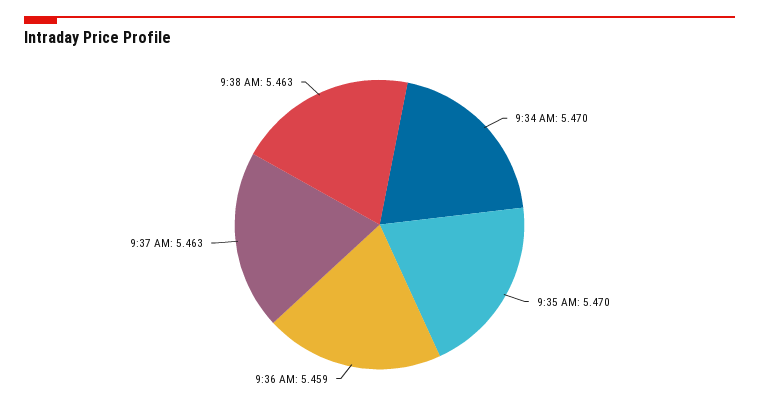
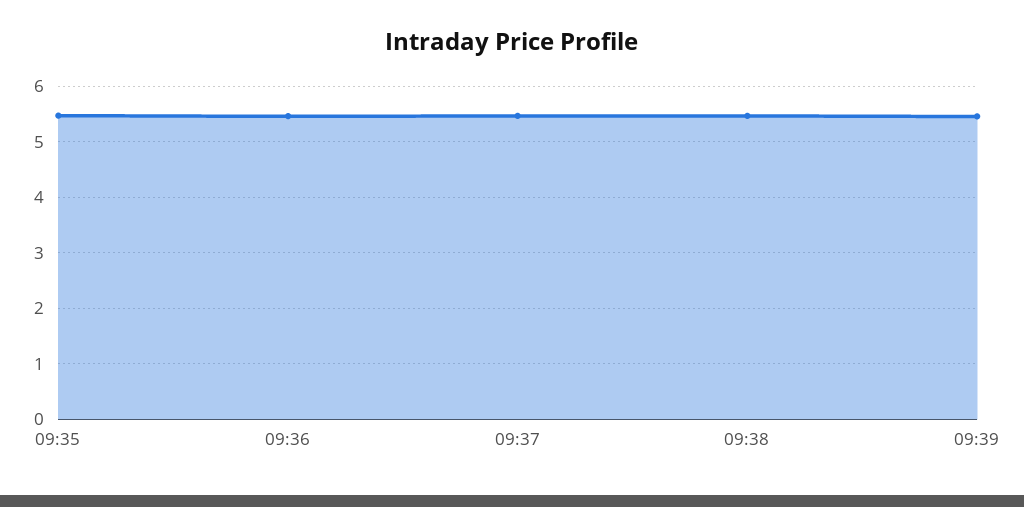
9:34 AM: 5.47 -> none
09:39: none -> 5.4

